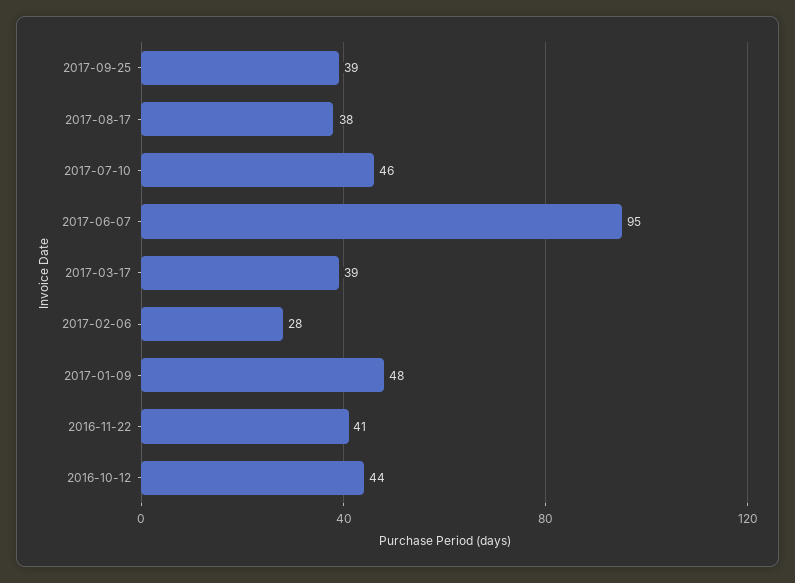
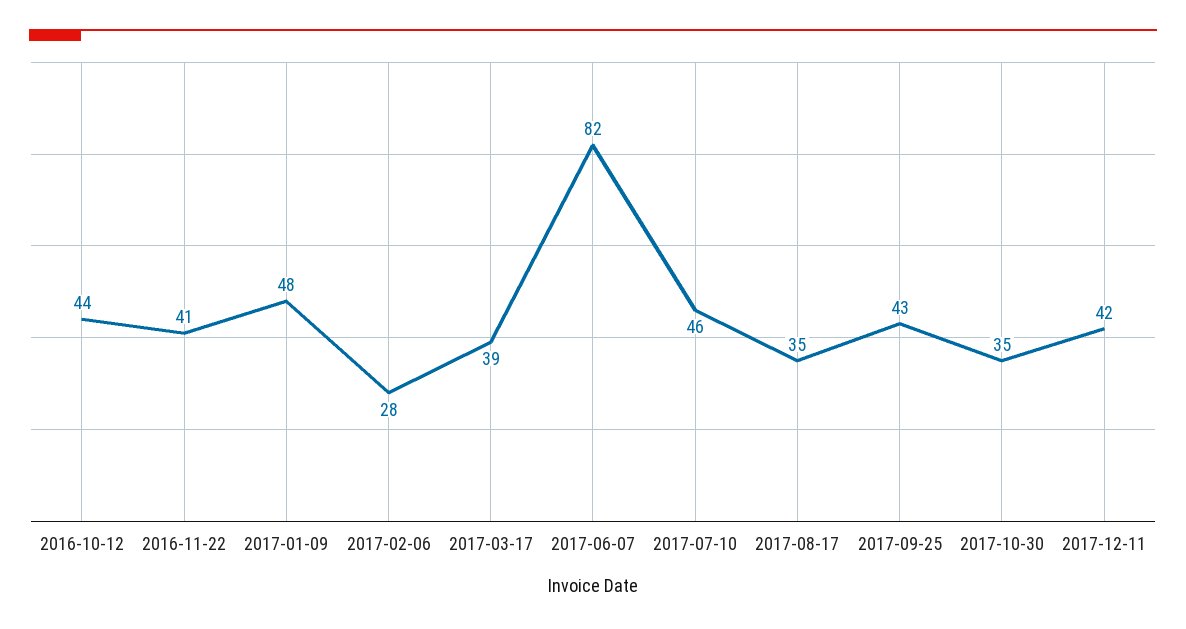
2017-09-25: 39 -> 43
2017-08-17: 38 -> 35
2017-06-07: 95 -> 82
2017-10-30: none -> 35
2017-12-11: none -> 42

